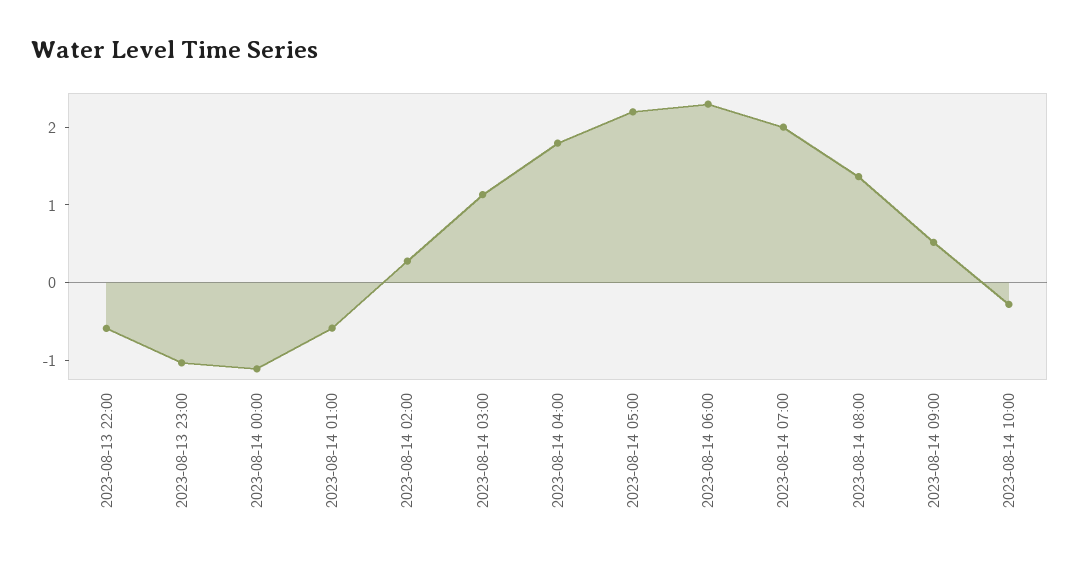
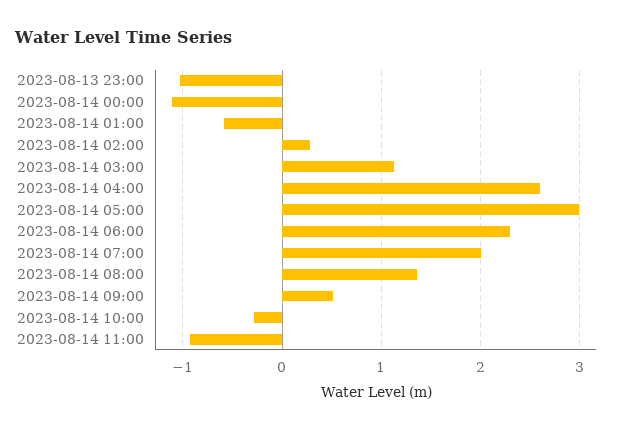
2023-08-13 22:00: -0.6 -> none
2023-08-14 04:00: 1.8 -> 2.6
2023-08-14 05:00: 2.2 -> 3
2023-08-14 11:00: none -> -0.9

